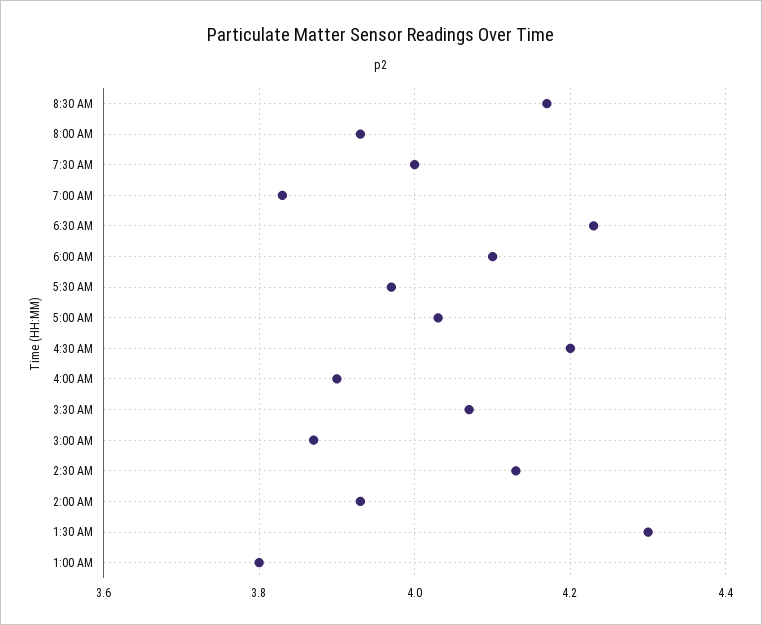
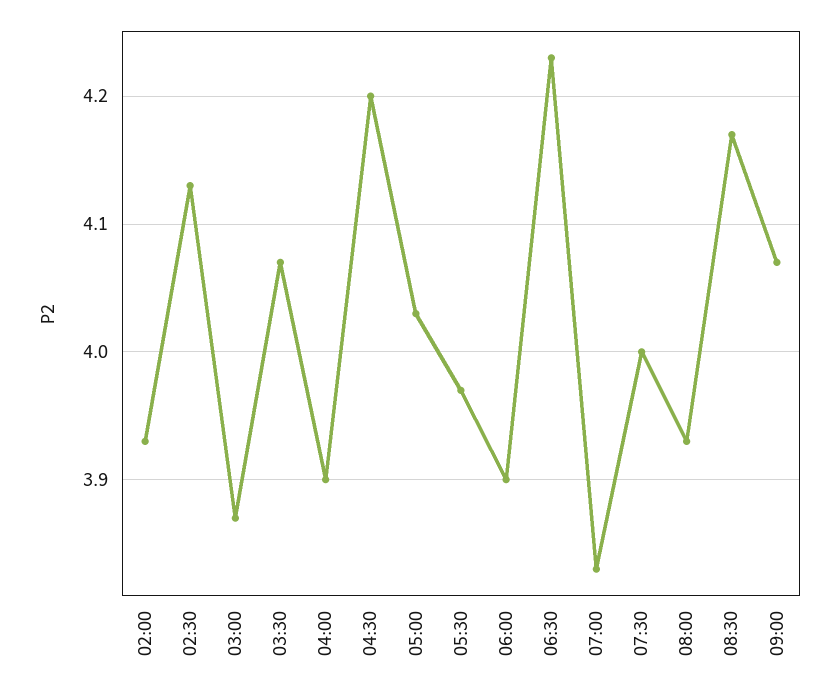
6:00 AM: 4.1 -> 3.9
1:30 AM: 4.3 -> none
1:00 AM: 3.8 -> none
09:00: none -> 4.07

